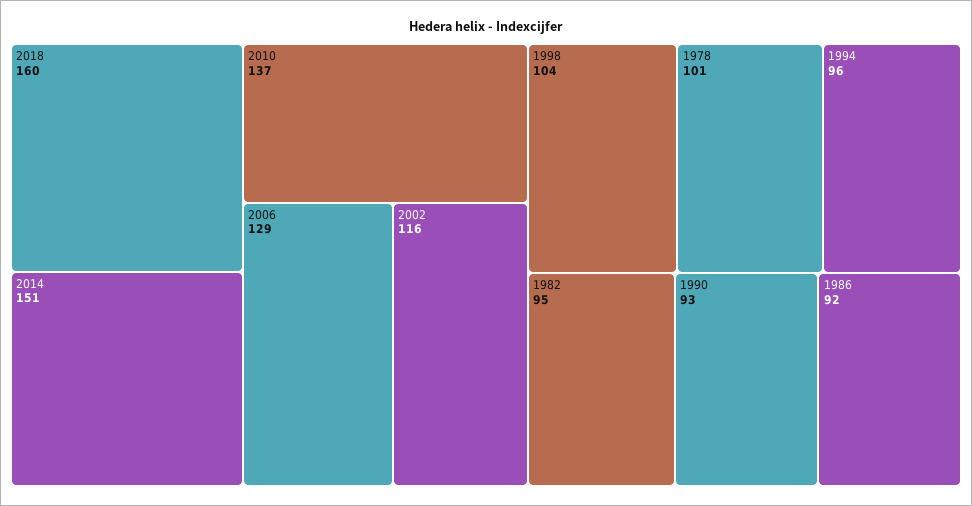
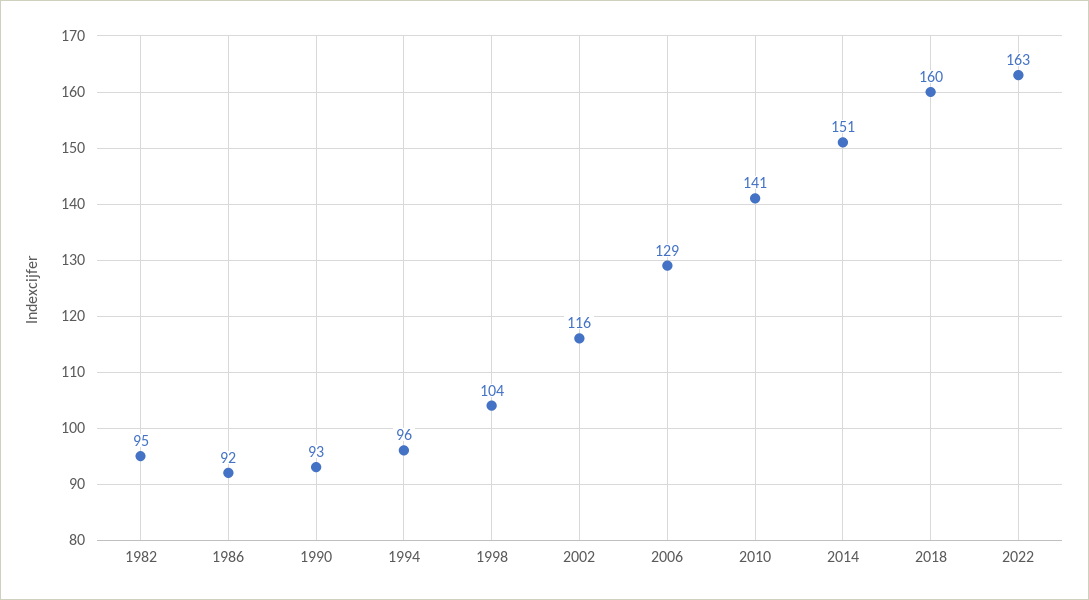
2010: 137 -> 141
1978: 101 -> none
2022: none -> 163

